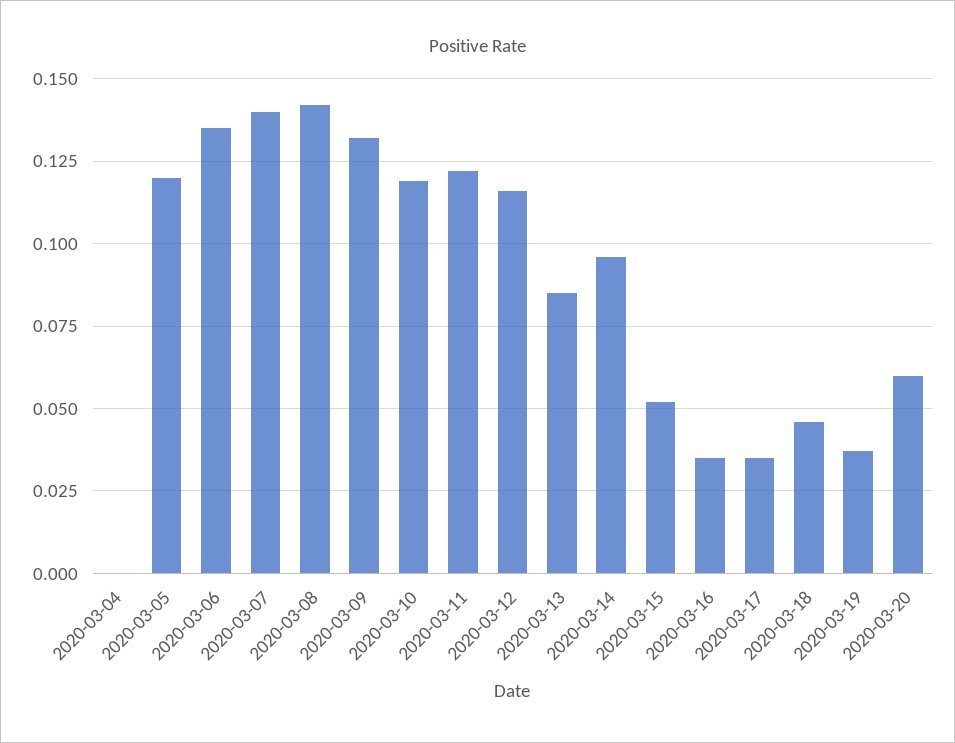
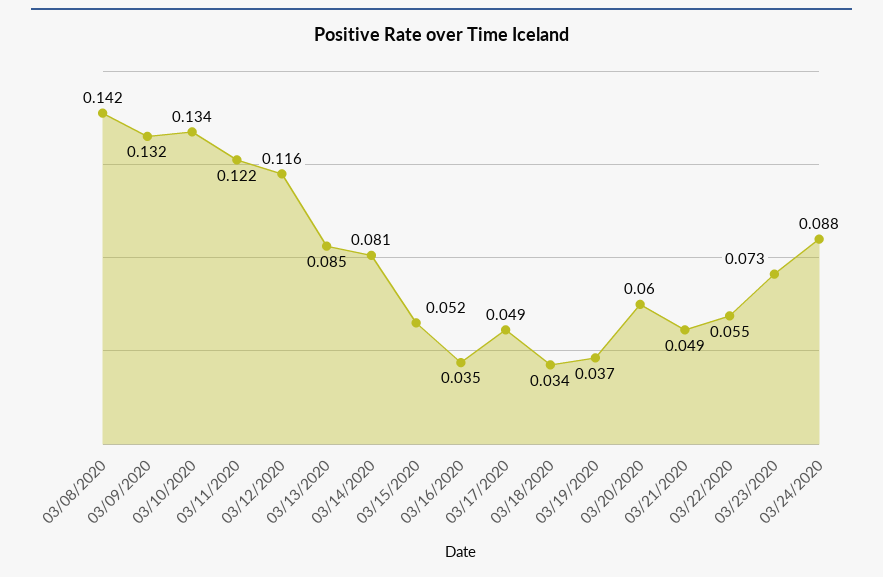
2020-03-04: 0 -> none
2020-03-05: 0.12 -> none
2020-03-06: 0.135 -> none
2020-03-07: 0.14 -> none
2020-03-10: 0.12 -> 0.134
2020-03-14: 0.095 -> 0.081
2020-03-17: 0.035 -> 0.049
2020-03-18: 0.045 -> 0.034
03/21/2020: none -> 0.049
03/22/2020: none -> 0.055
03/23/2020: none -> 0.073
03/24/2020: none -> 0.088

